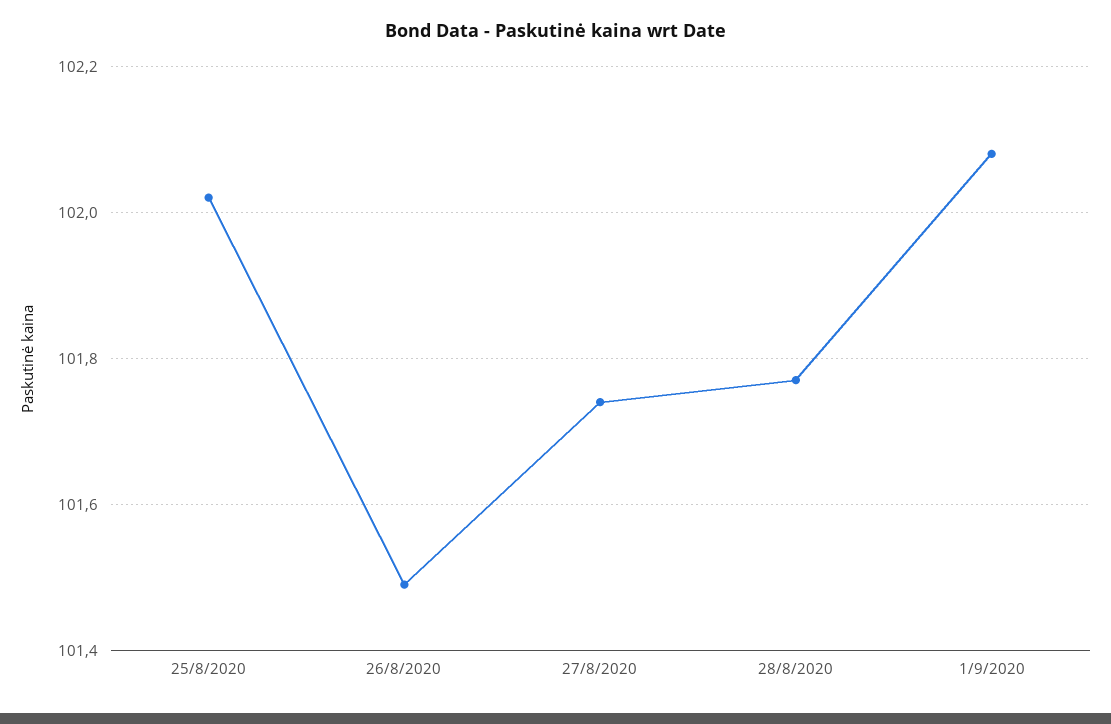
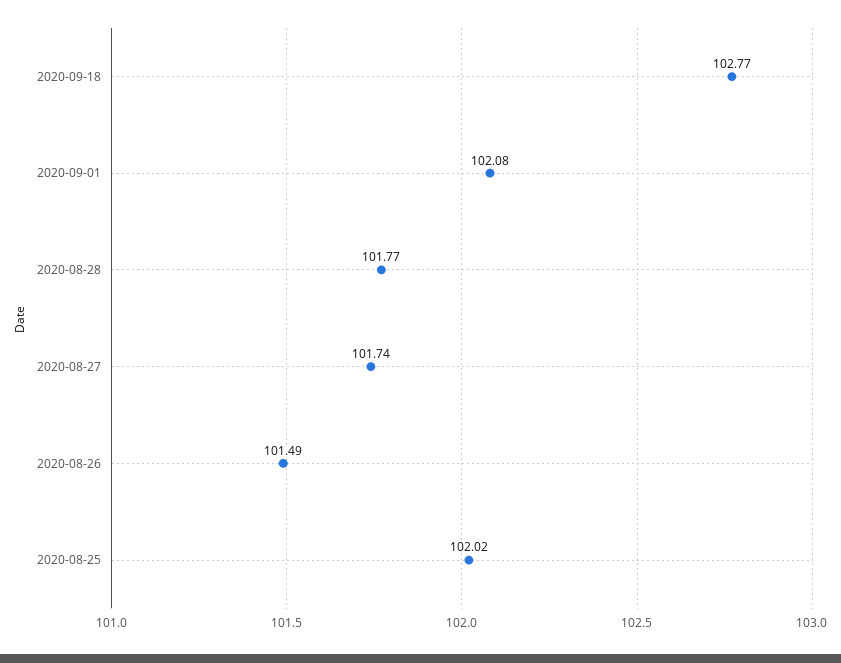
2020-09-18: none -> 102.77

